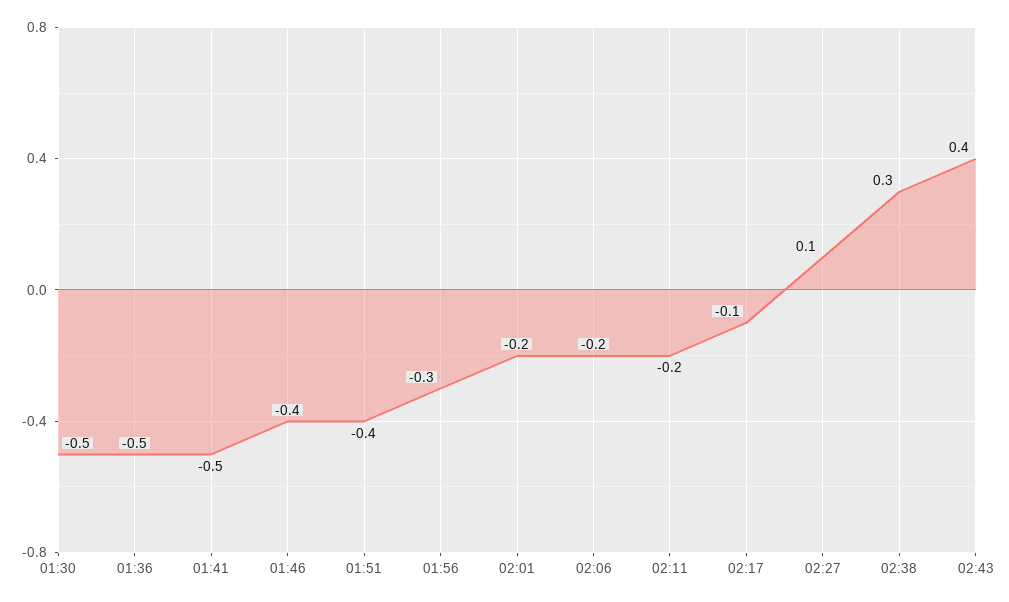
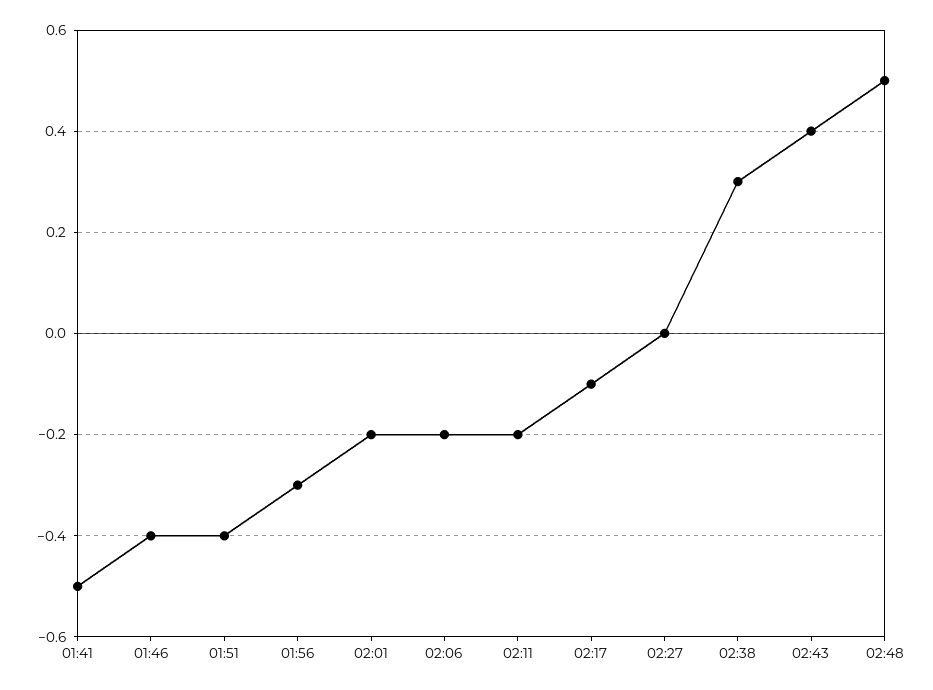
01:30: -0.5 -> none
01:36: -0.5 -> none
02:27: 0.1 -> 0
02:48: none -> 0.5

